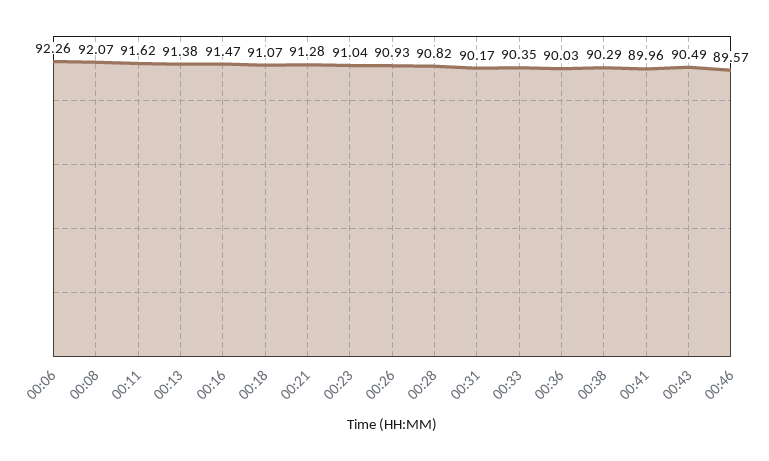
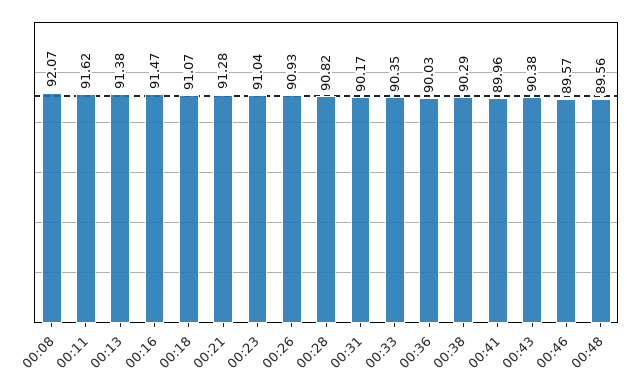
00:06: 92.26 -> none
00:43: 90.49 -> 90.38
00:48: none -> 89.56

